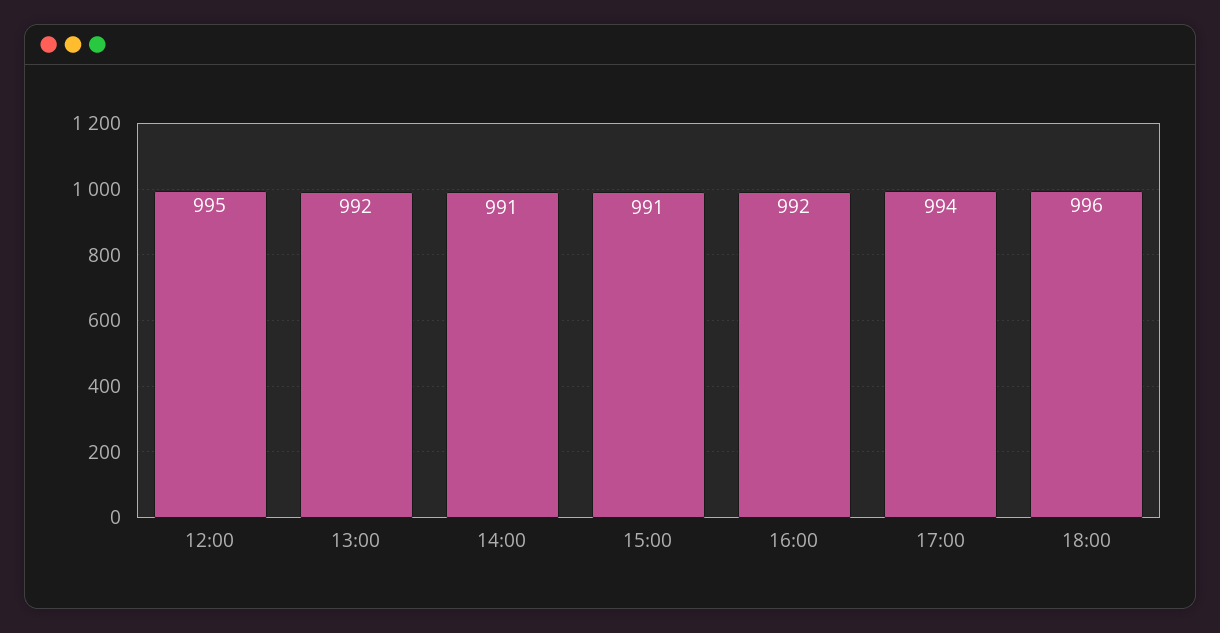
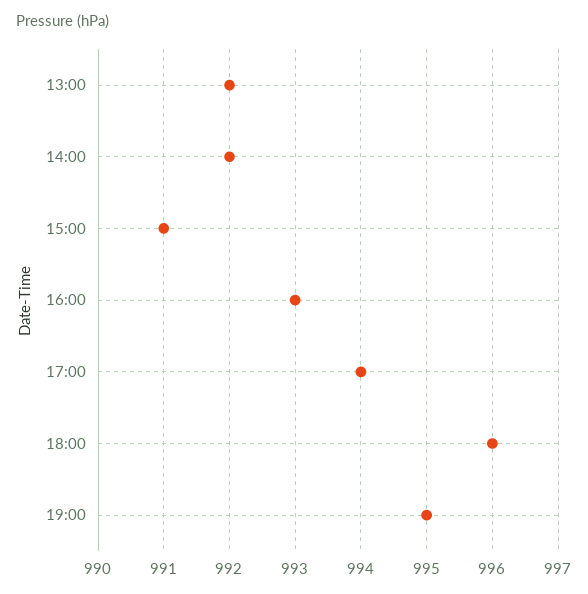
12:00: 995 -> none
14:00: 991 -> 992
16:00: 992 -> 993
19:00: none -> 995

